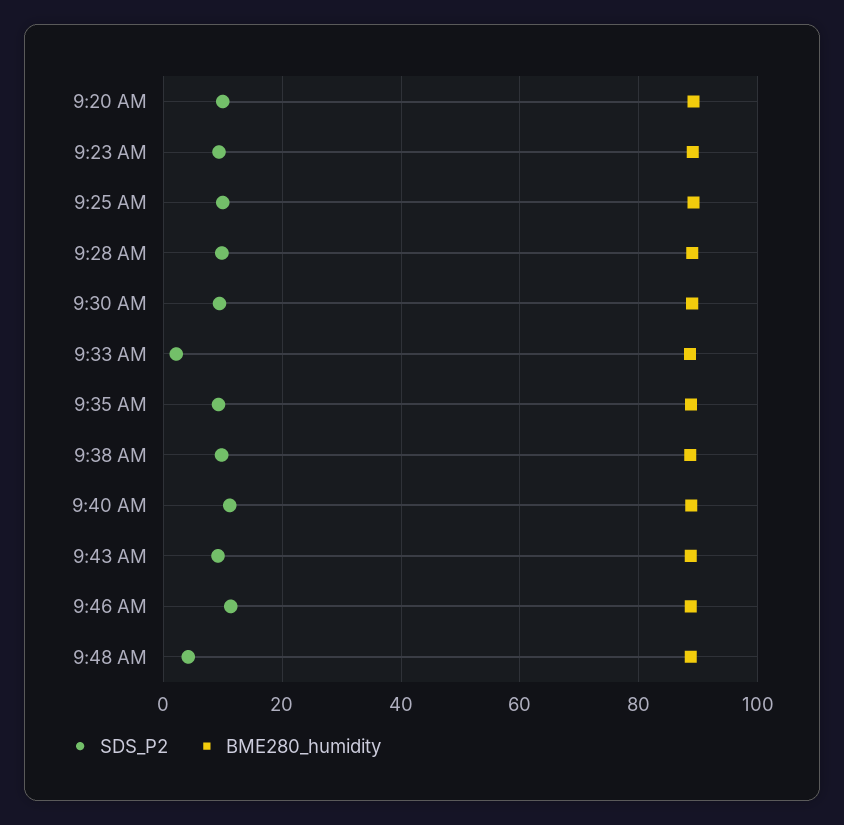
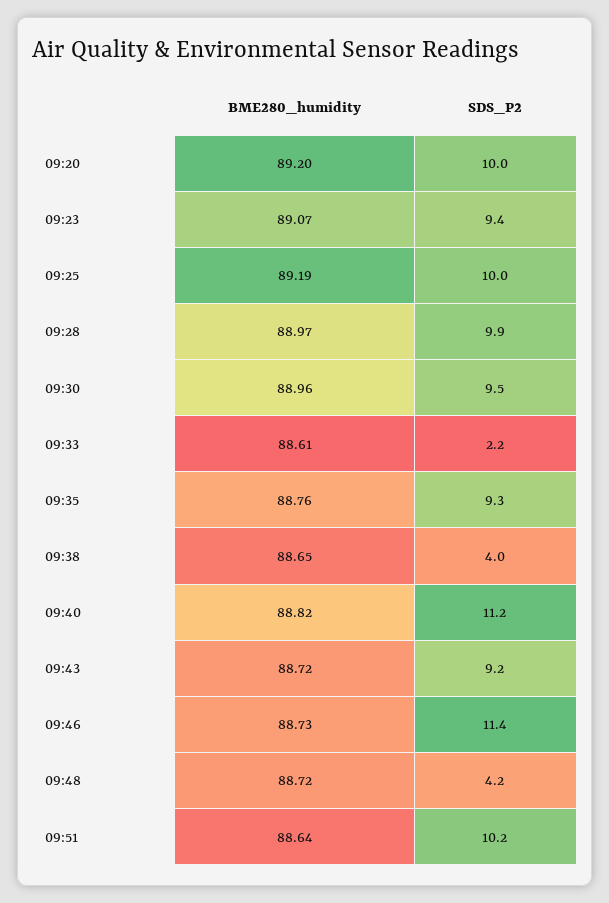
SDS_P2, 9:38 AM: 10 -> 4
BME280_humidity, 09:51: none -> 88.64
SDS_P2, 09:51: none -> 10.2

